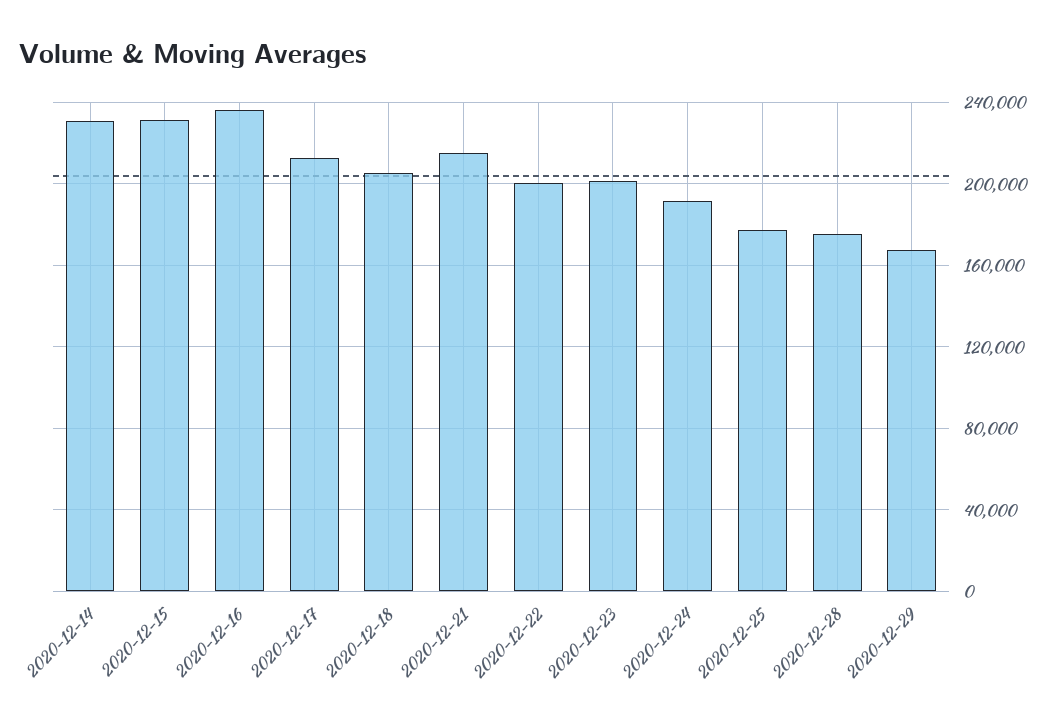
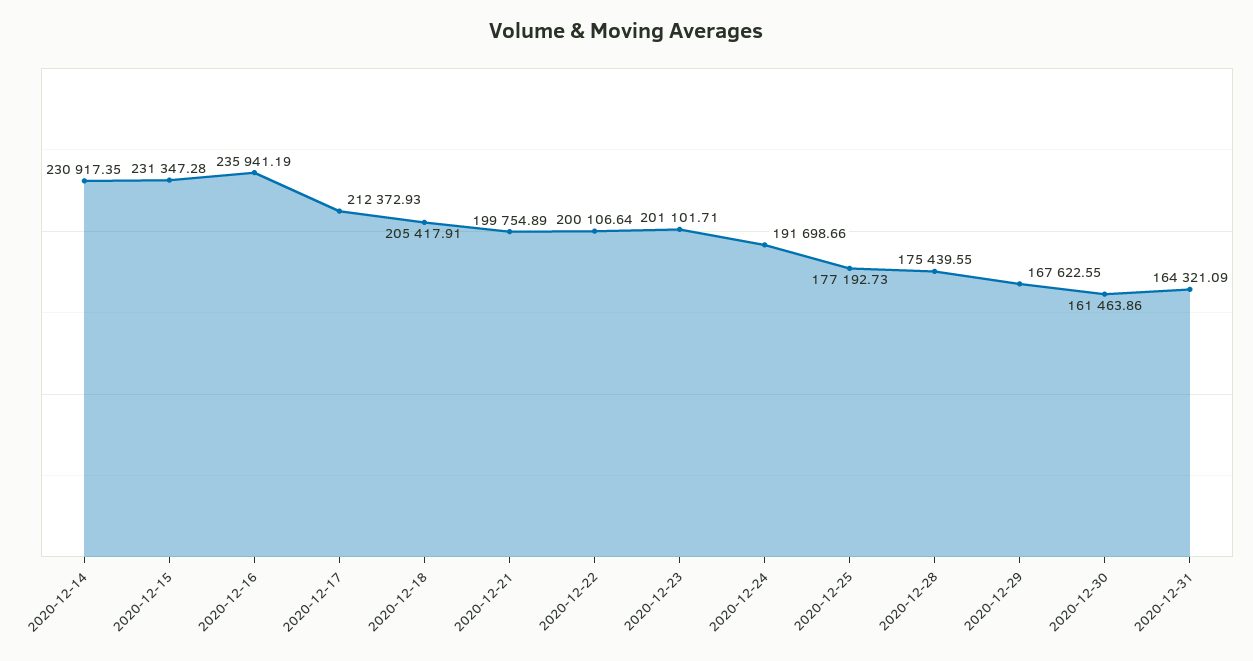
2020-12-21: 215000 -> 199754.89
2020-12-30: none -> 161463.86
2020-12-31: none -> 164321.09

